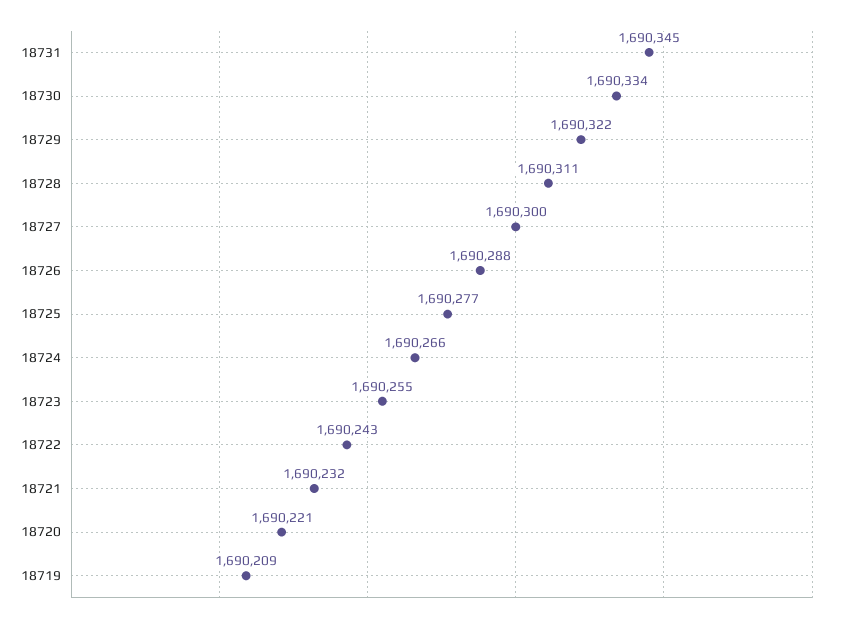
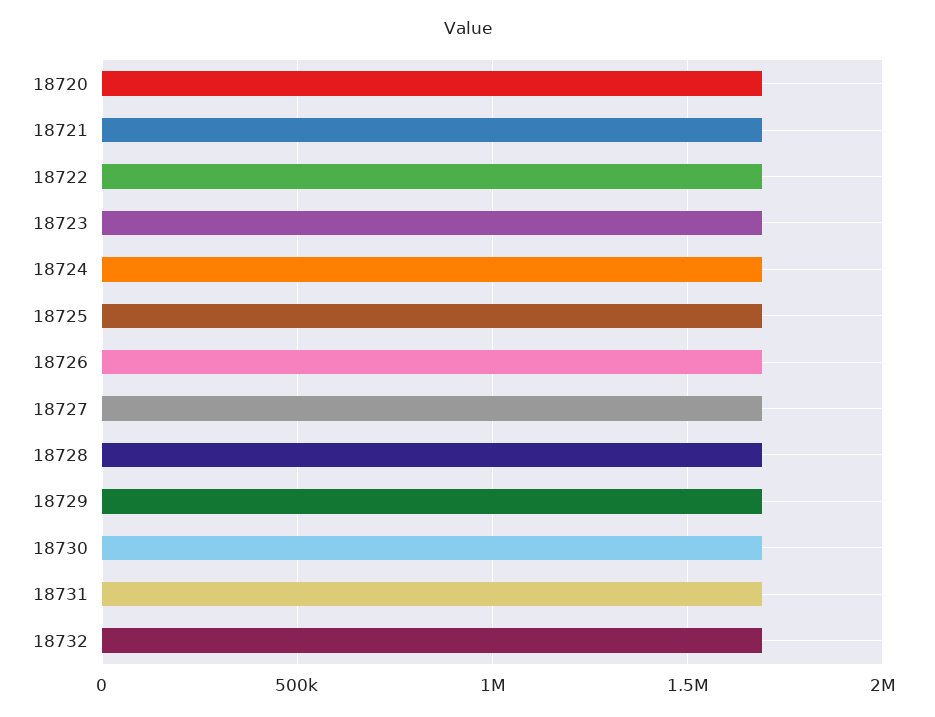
18719: 1690209 -> none
18732: none -> 1700000

